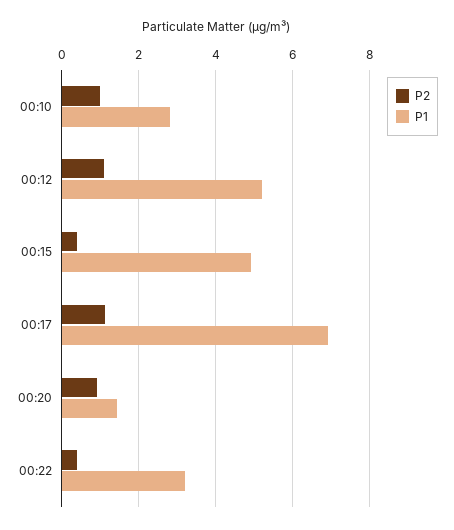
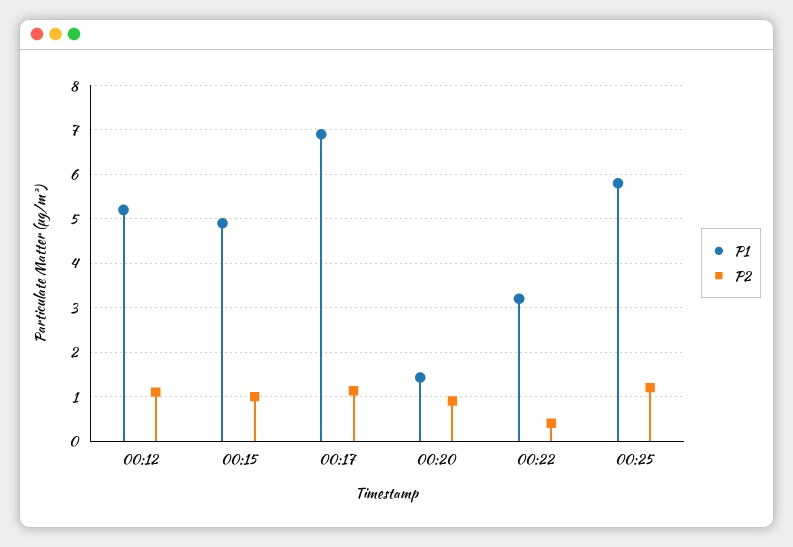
P2, 00:10: 1 -> none
P1, 00:10: 2.8 -> none
P2, 00:15: 0.4 -> 1
P1, 00:25: none -> 5.8
P2, 00:25: none -> 1.2

